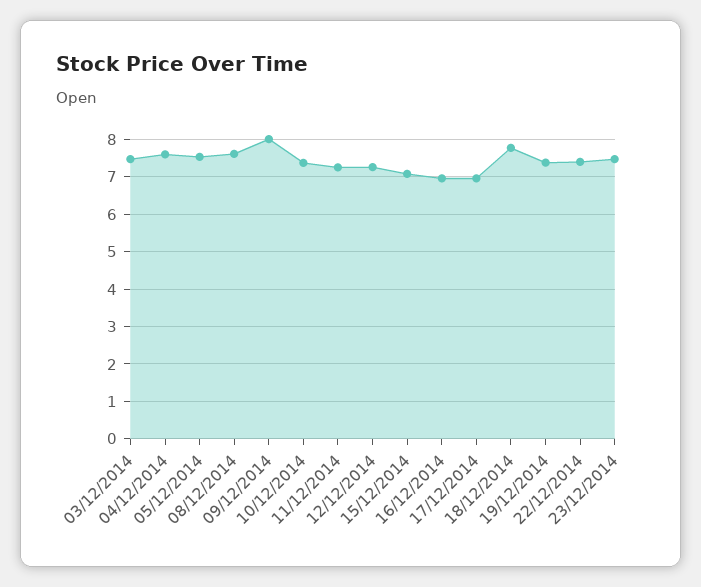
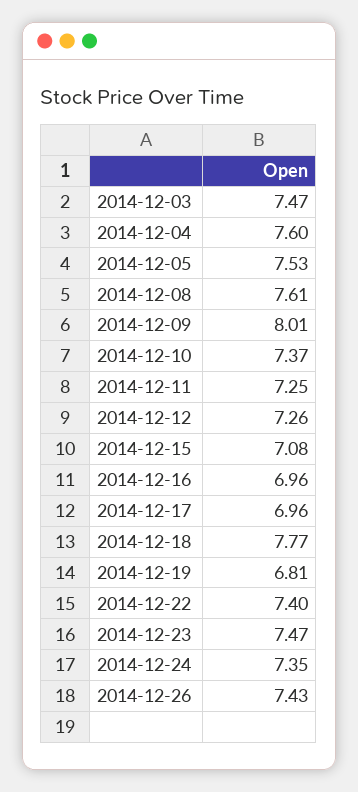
19/12/2014: 7.4 -> 6.81
2014-12-24: none -> 7.35
2014-12-26: none -> 7.43

